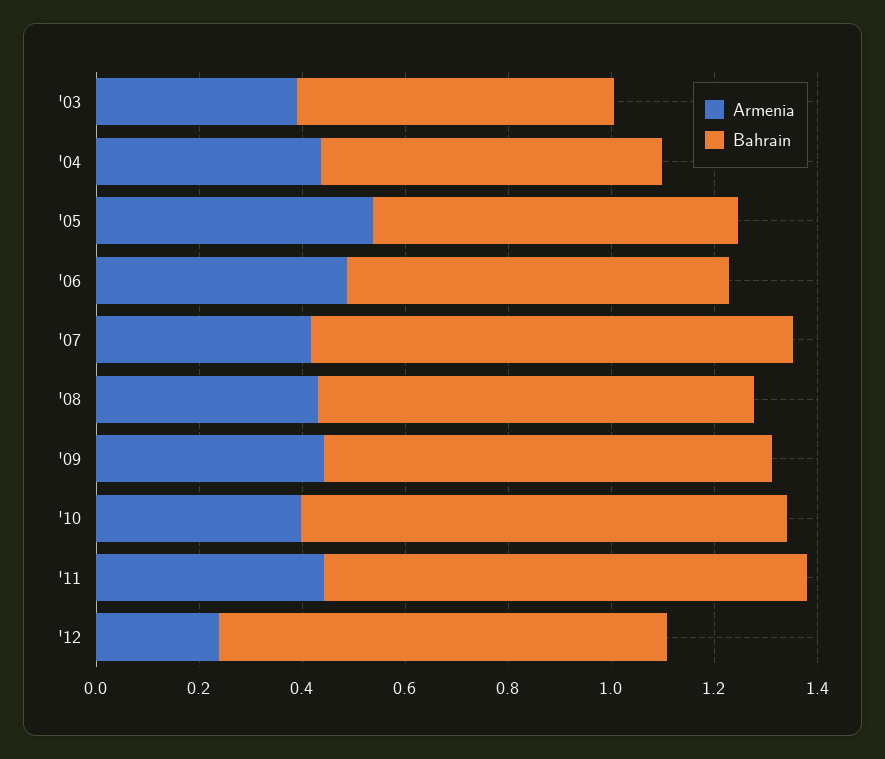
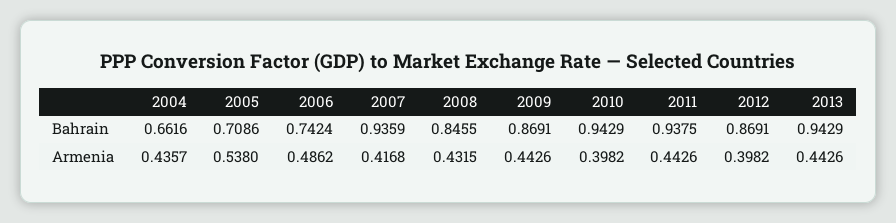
Armenia, '03: 0.4 -> none
Bahrain, '03: 0.6 -> none
Armenia, '12: 0.25 -> 0.3982
Bahrain, 2013: none -> 0.9429
Armenia, 2013: none -> 0.4426

